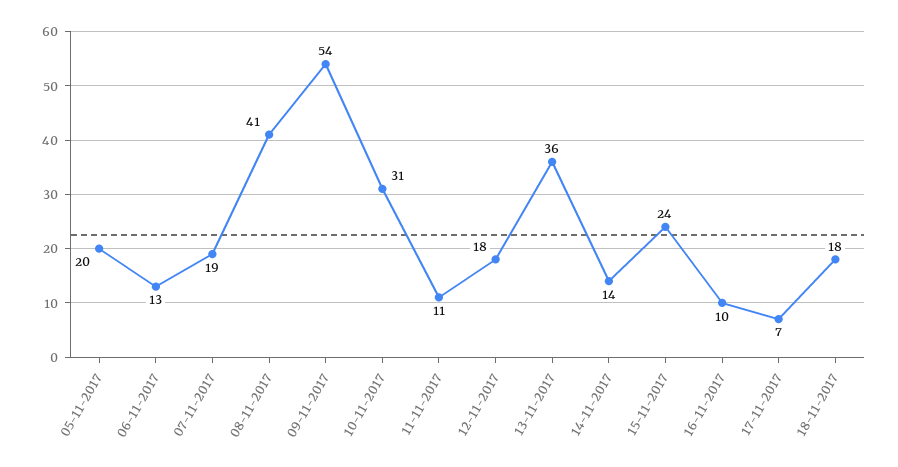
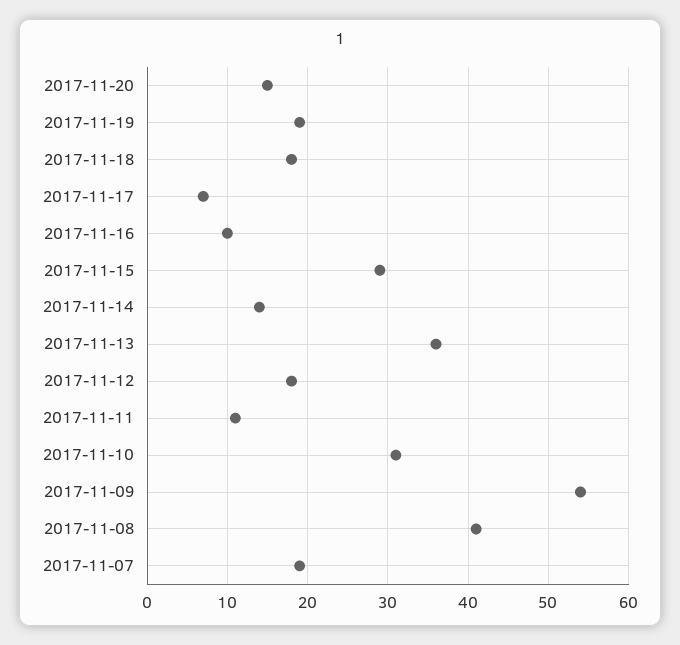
05-11-2017: 20 -> none
06-11-2017: 13 -> none
15-11-2017: 24 -> 29
2017-11-20: none -> 15
2017-11-19: none -> 19

